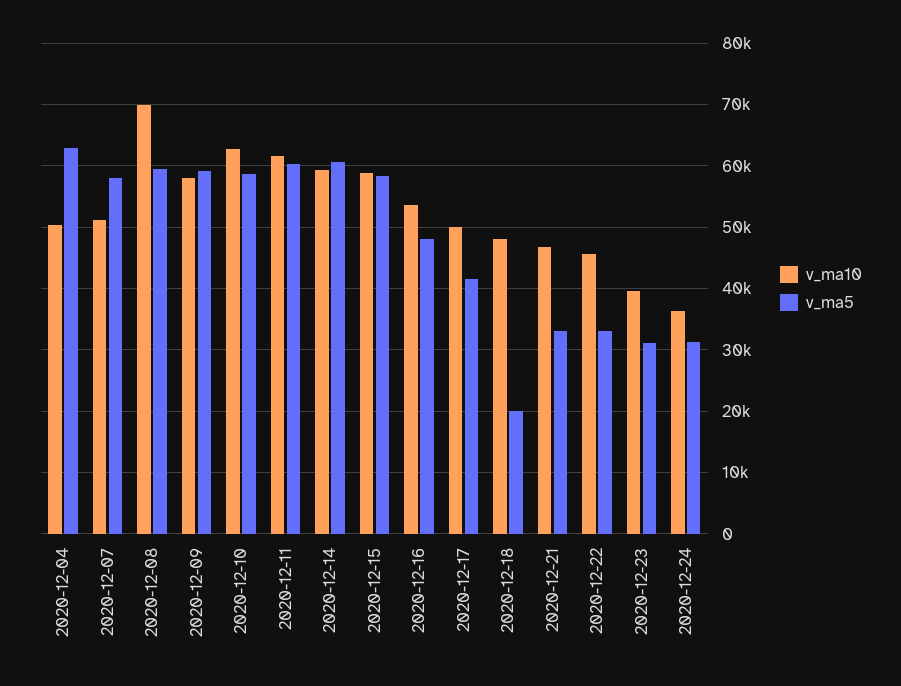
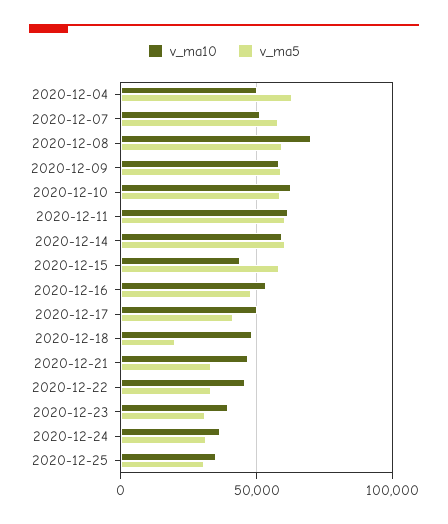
v_ma10, 2020-12-15: 59000 -> 45000
v_ma10, 2020-12-25: none -> 35000
v_ma5, 2020-12-25: none -> 30000

